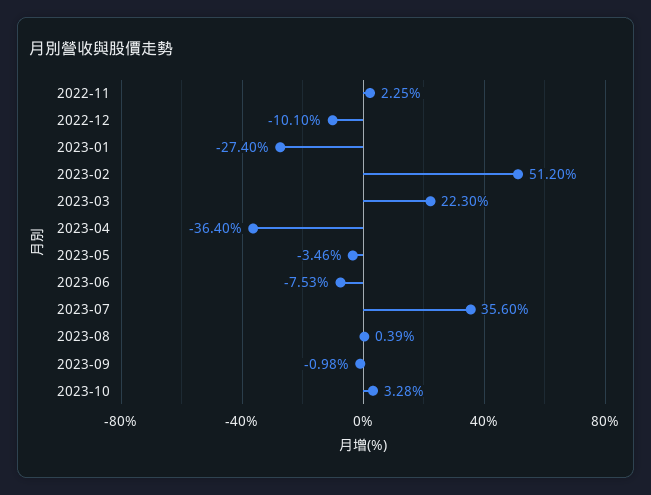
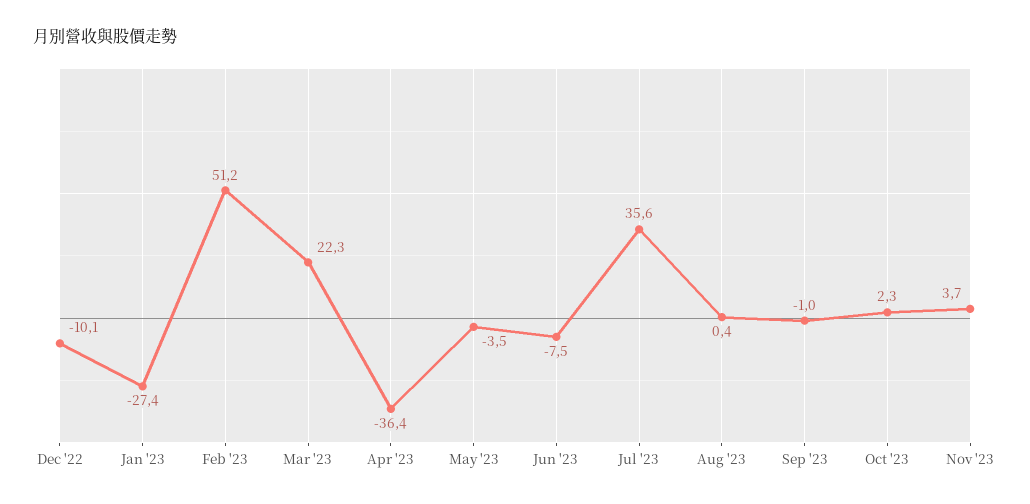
2022-11: 2.25 -> none
2023-10: 3.28 -> 2.3
Nov '23: none -> 3.7

